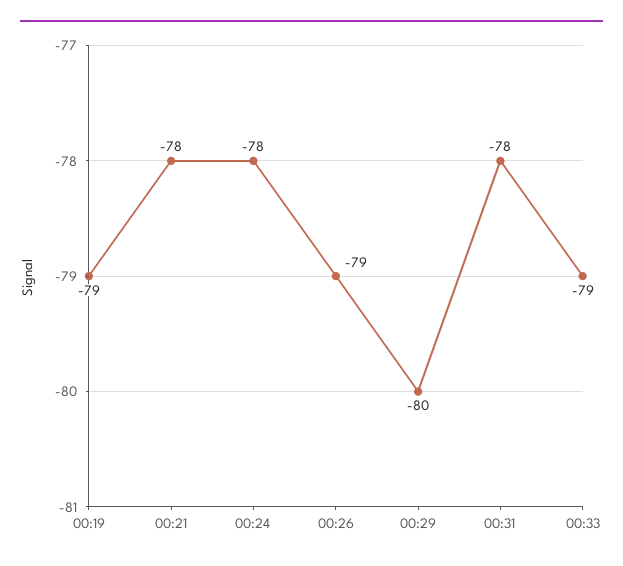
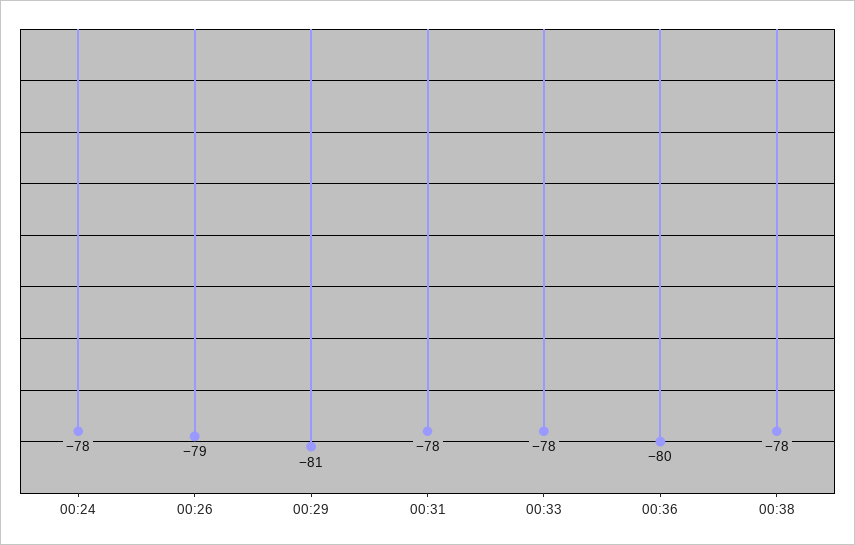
00:19: -79 -> none
00:21: -78 -> none
00:29: -80 -> -81
00:33: -79 -> -78
00:36: none -> -80
00:38: none -> -78

